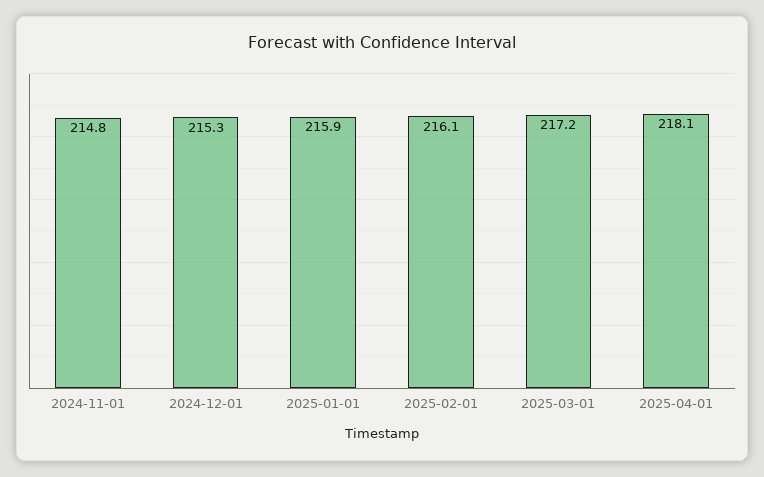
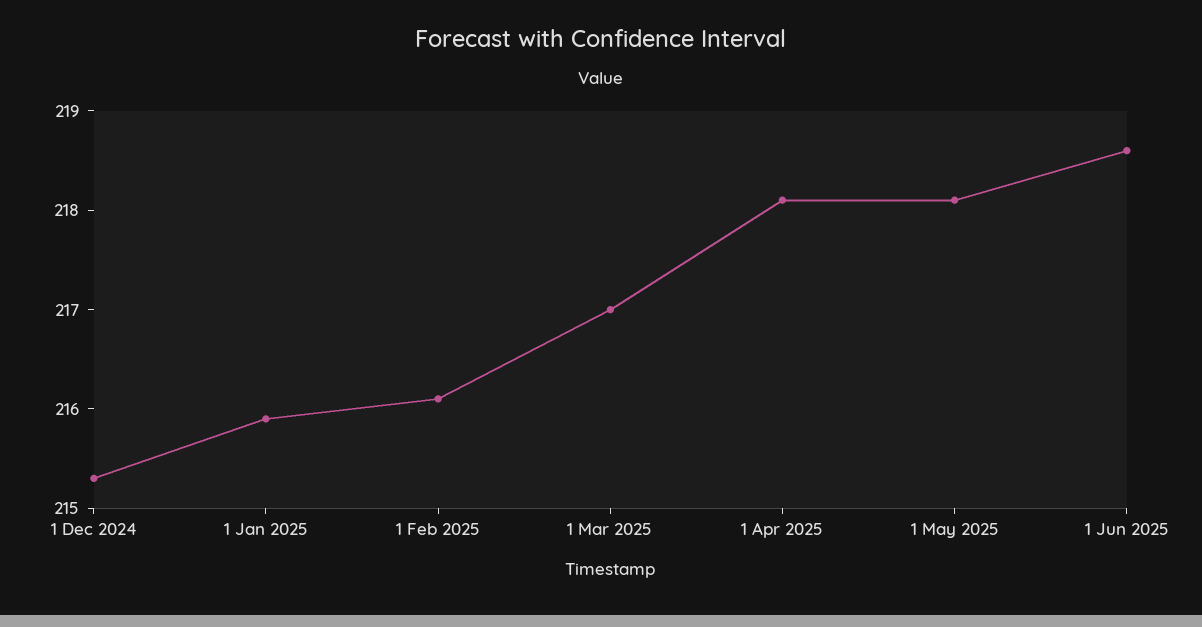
2024-11-01: 214.8 -> none
2025-03-01: 217.2 -> 217
1 May 2025: none -> 218.1
1 Jun 2025: none -> 218.6

